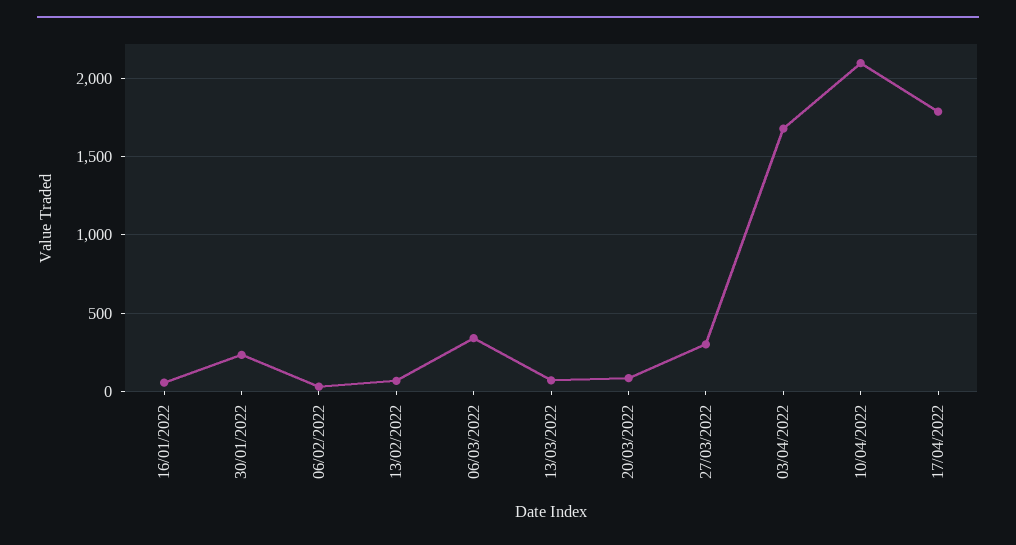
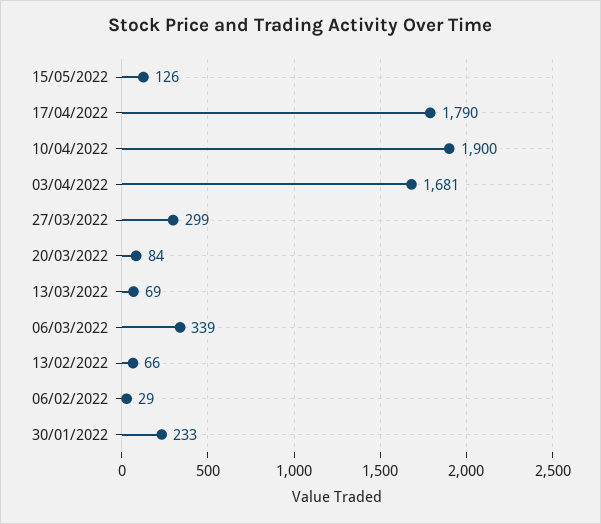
16/01/2022: 50 -> none
10/04/2022: 2100 -> 1900
15/05/2022: none -> 126

